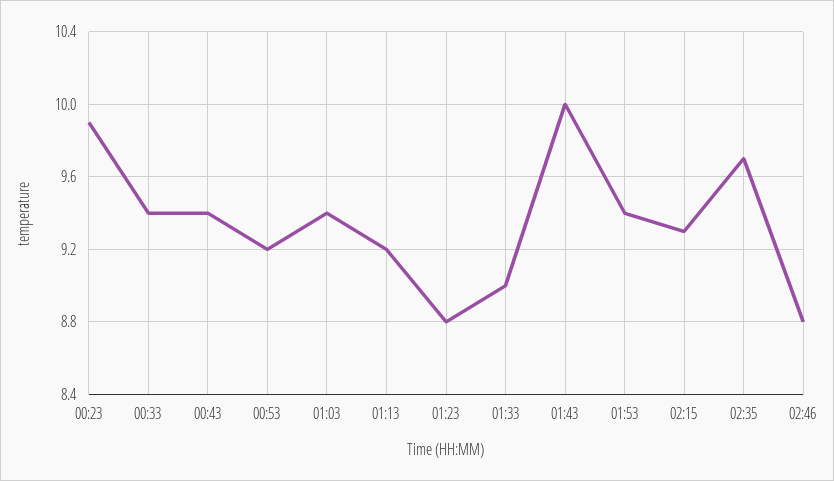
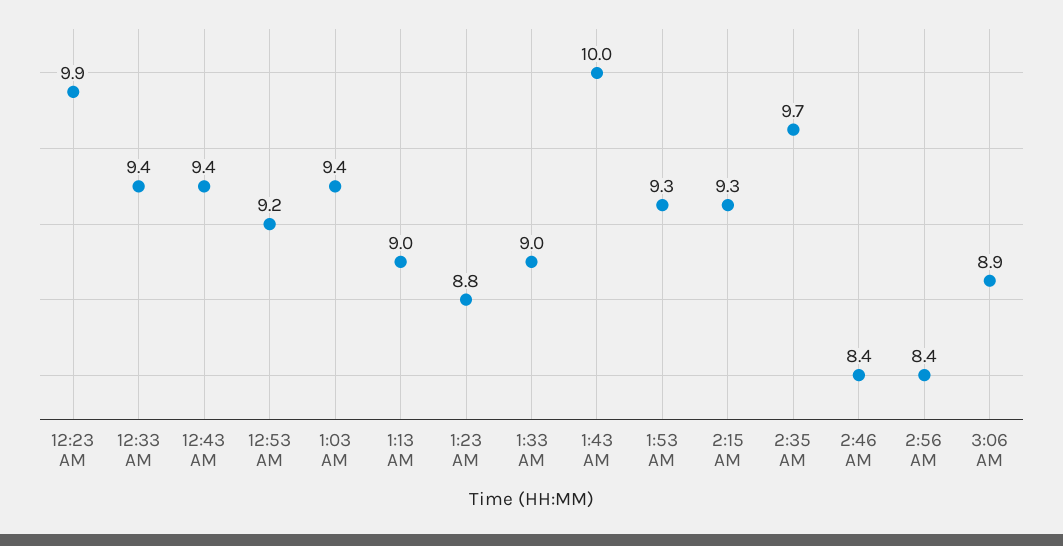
01:13: 9.2 -> 9
01:53: 9.4 -> 9.3
02:46: 8.8 -> 8.4
2:56 AM: none -> 8.4
3:06 AM: none -> 8.9

